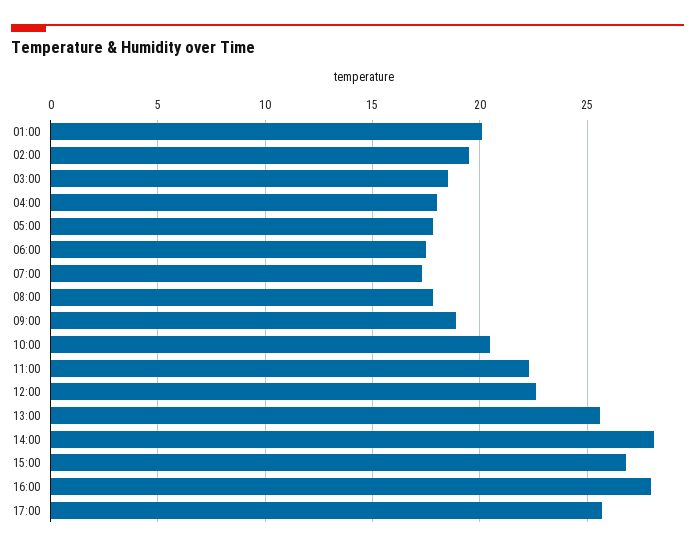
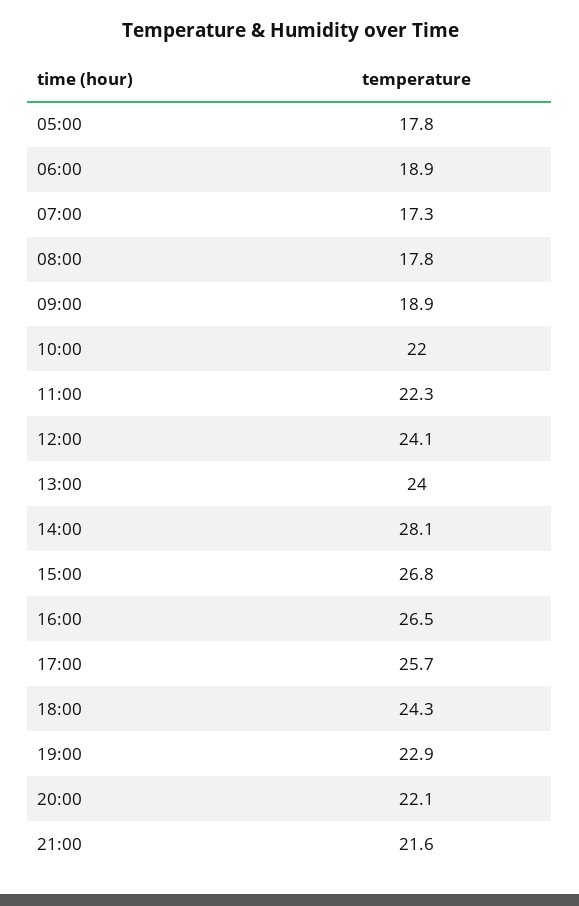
01:00: 20 -> none
02:00: 19.5 -> none
03:00: 18.5 -> none
04:00: 18 -> none
06:00: 17.5 -> 18.9
10:00: 20.5 -> 22
12:00: 22.5 -> 24.1
13:00: 25.5 -> 24
16:00: 28 -> 26.5
18:00: none -> 24.3
19:00: none -> 22.9
20:00: none -> 22.1
21:00: none -> 21.6

